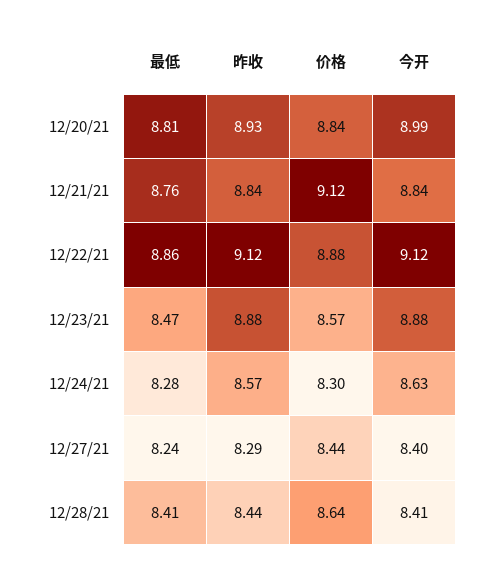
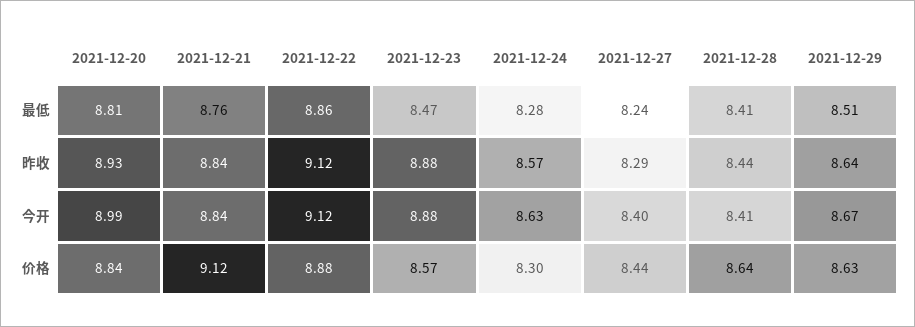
最低, 2021-12-29: none -> 8.51
昨收, 2021-12-29: none -> 8.64
今开, 2021-12-29: none -> 8.67
价格, 2021-12-29: none -> 8.63

